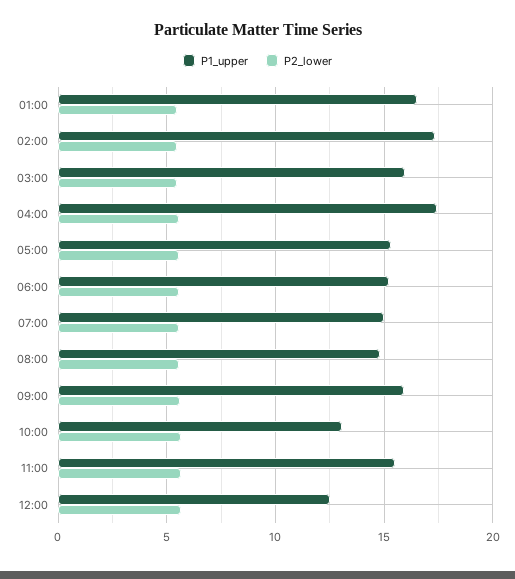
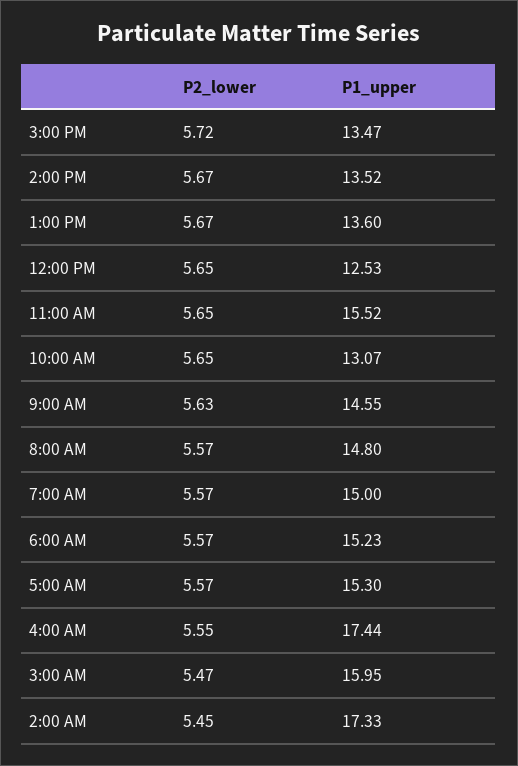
P1_upper, 01:00: 16.5 -> none
P2_lower, 01:00: 5.5 -> none
P1_upper, 09:00: 16 -> 14.55
P2_lower, 3:00 PM: none -> 5.72
P1_upper, 3:00 PM: none -> 13.47
P2_lower, 2:00 PM: none -> 5.67
P1_upper, 2:00 PM: none -> 13.52
P2_lower, 1:00 PM: none -> 5.67
P1_upper, 1:00 PM: none -> 13.6

